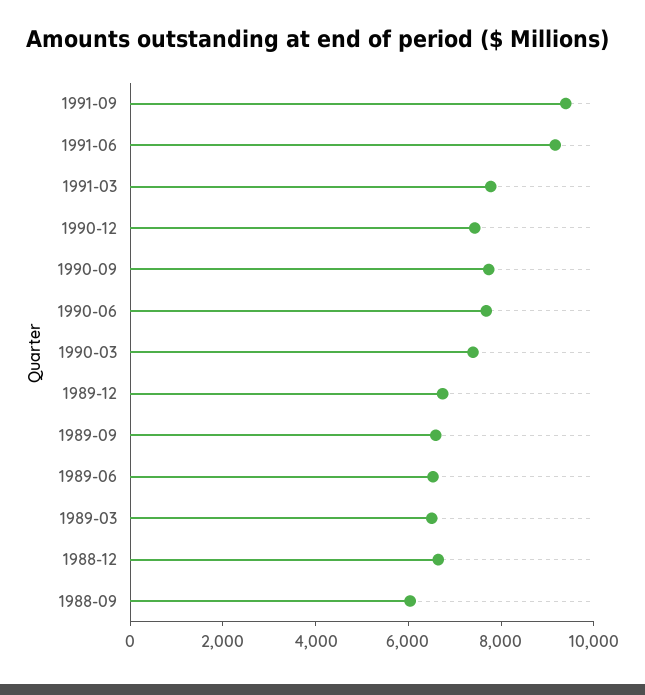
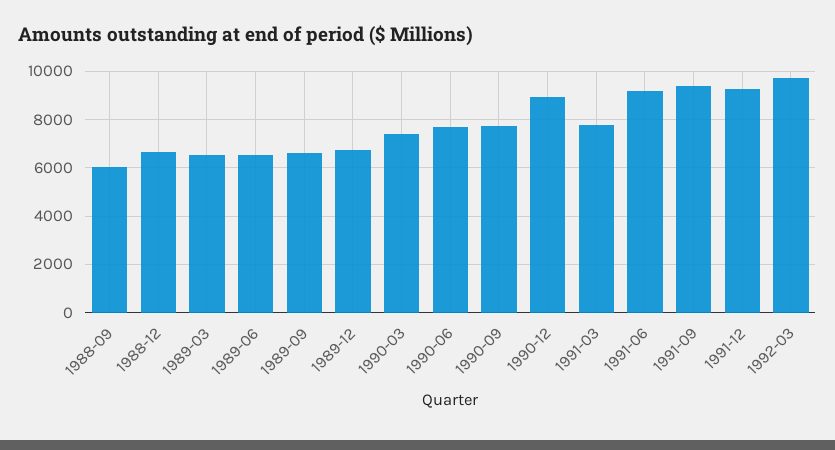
1990-12: 7500 -> 9000
1991-12: none -> 9250
1992-03: none -> 9750

